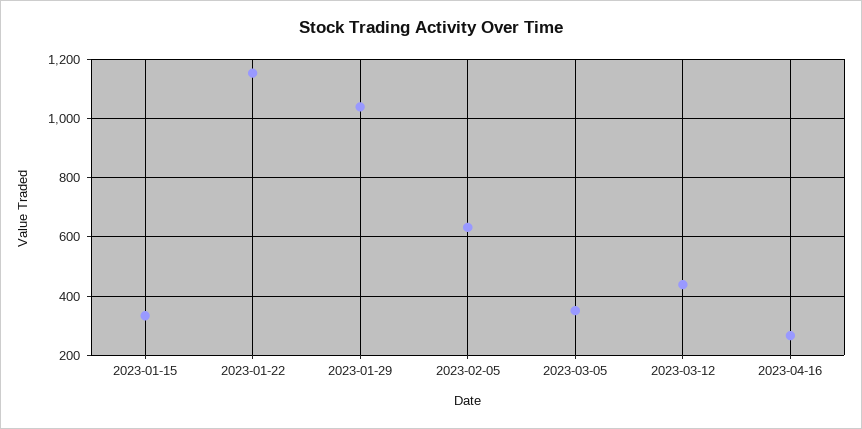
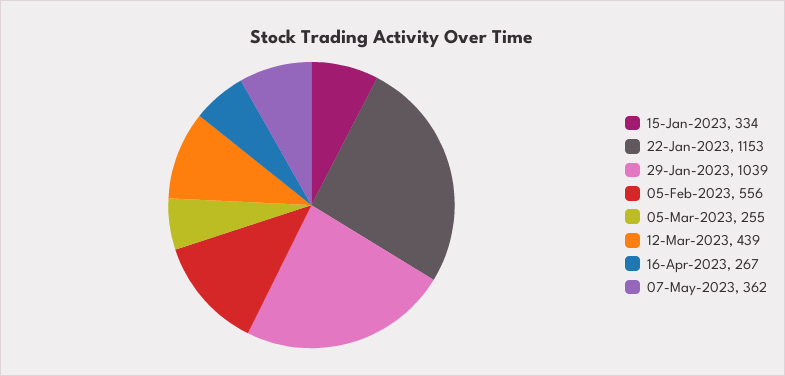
2023-02-05: 625 -> 556
2023-03-05: 350 -> 255
07-May-2023: none -> 362

